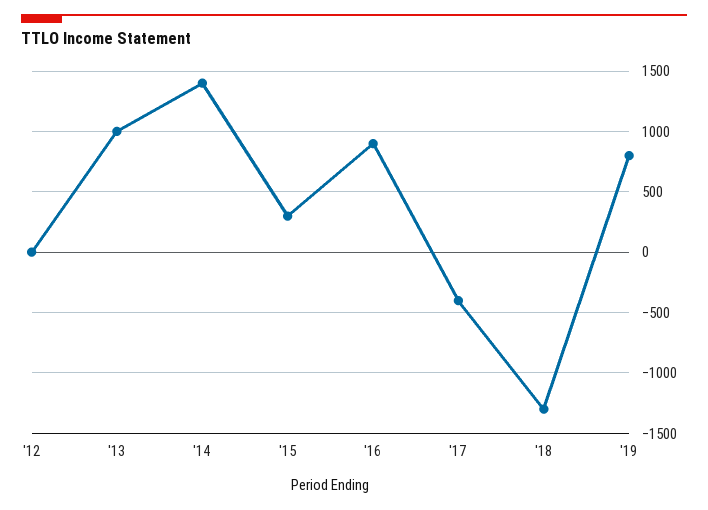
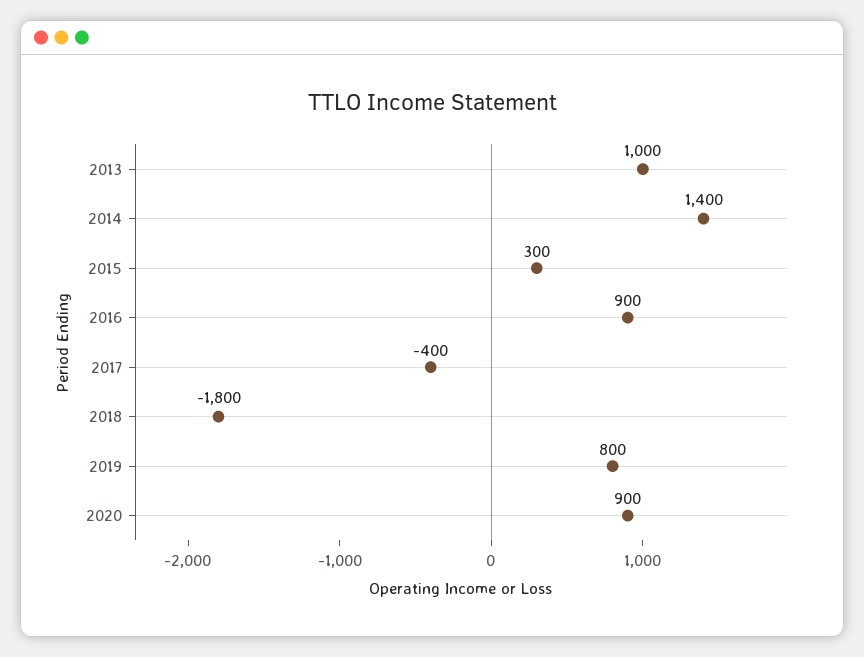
'12: 0 -> none
'18: -1300 -> -1800
2020: none -> 900

